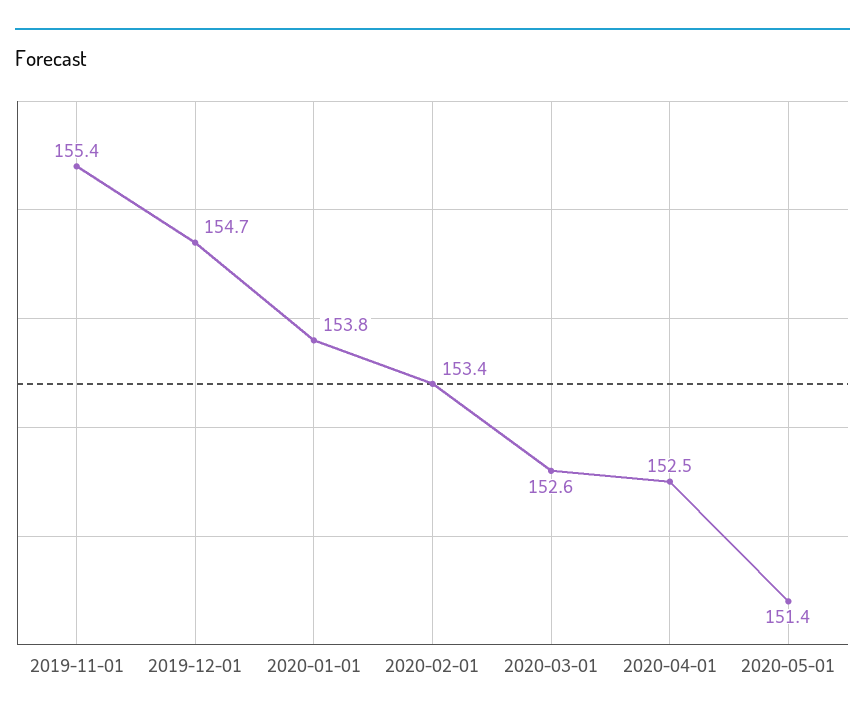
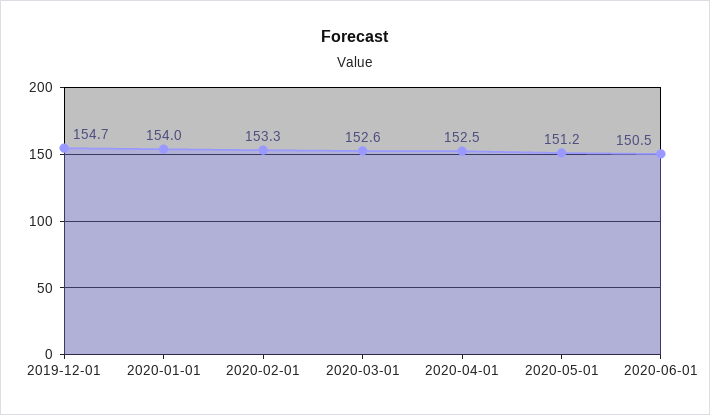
2019-11-01: 155.4 -> none
2020-01-01: 153.8 -> 154
2020-02-01: 153.4 -> 153.3
2020-05-01: 151.4 -> 151.2
2020-06-01: none -> 150.5

